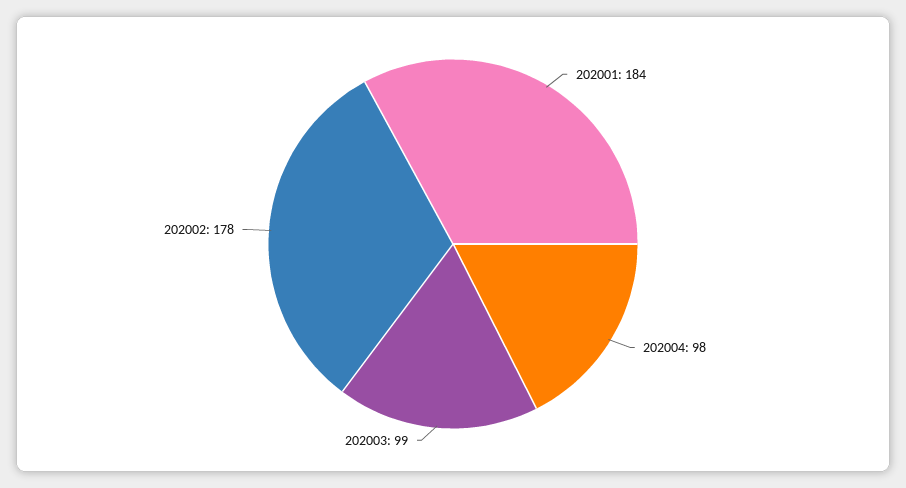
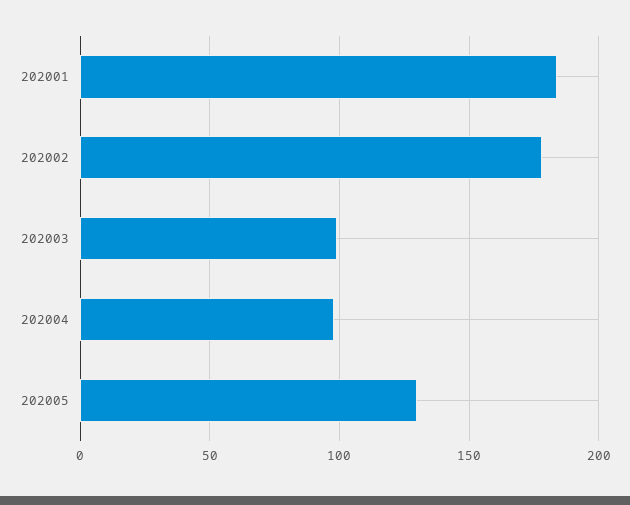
202005: none -> 130

